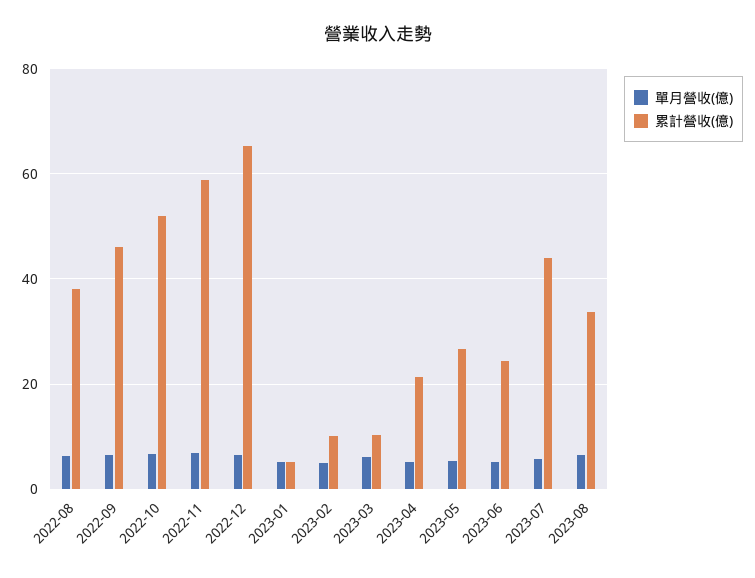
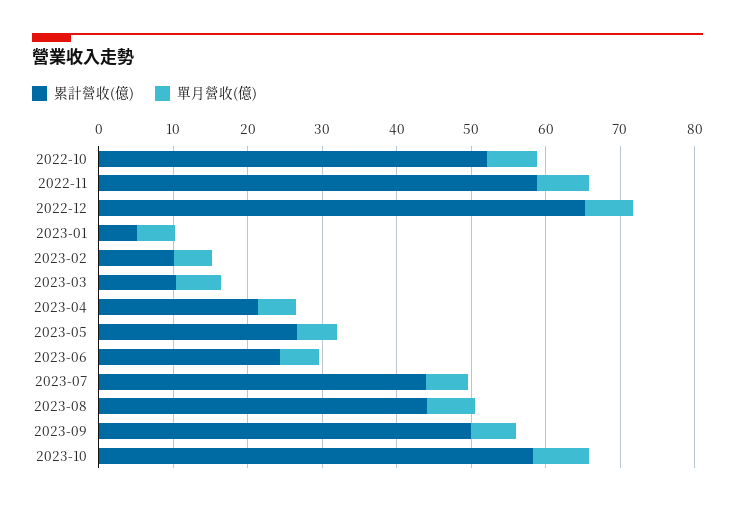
單月營收(億), 2022-08: 6 -> none
累計營收(億), 2022-08: 38 -> none
單月營收(億), 2022-09: 6 -> none
累計營收(億), 2022-09: 46 -> none
累計營收(億), 2023-08: 34 -> 44
累計營收(億), 2023-09: none -> 50
單月營收(億), 2023-09: none -> 6
累計營收(億), 2023-10: none -> 58
單月營收(億), 2023-10: none -> 8

